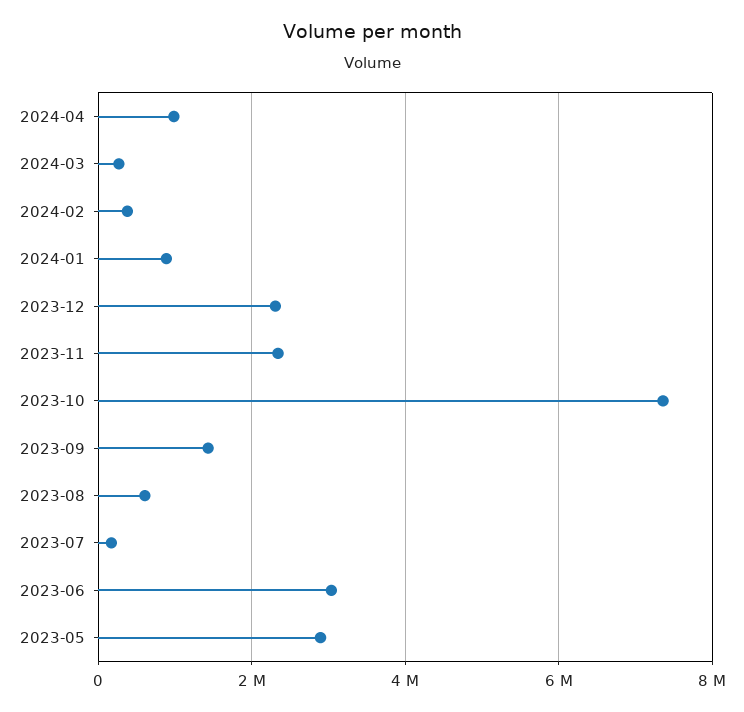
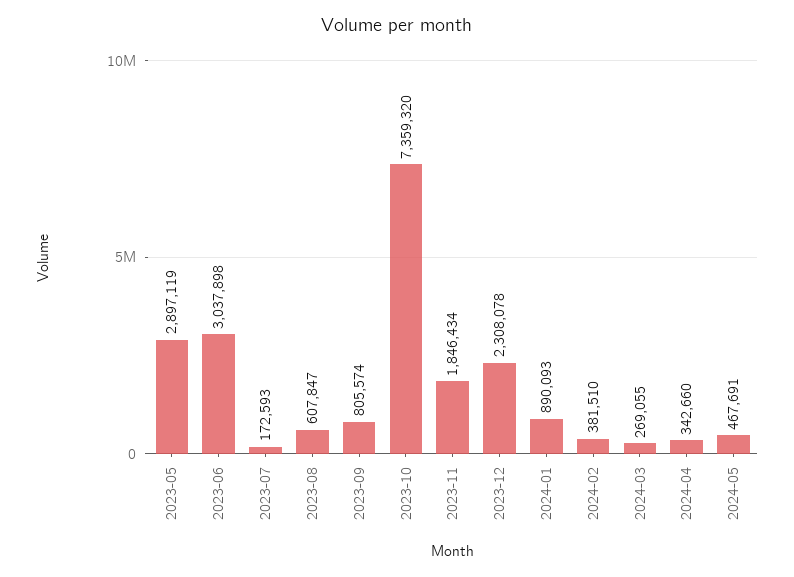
2024-04: 1000000 -> 342660
2023-11: 2400000 -> 1846434
2023-09: 1400000 -> 805574
2024-05: none -> 467691

